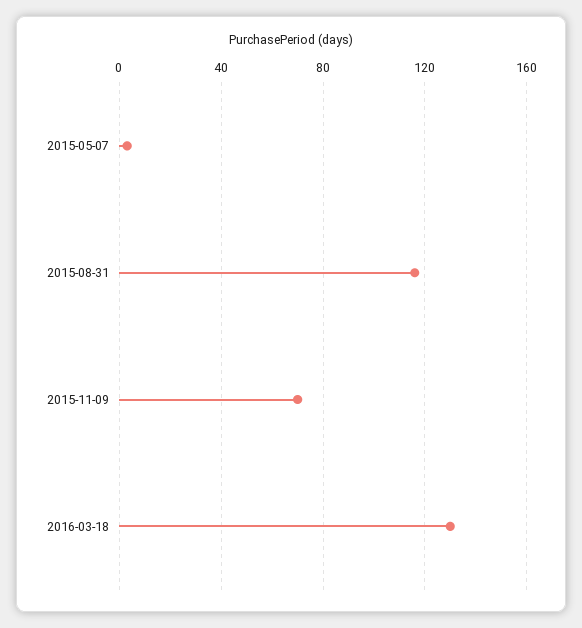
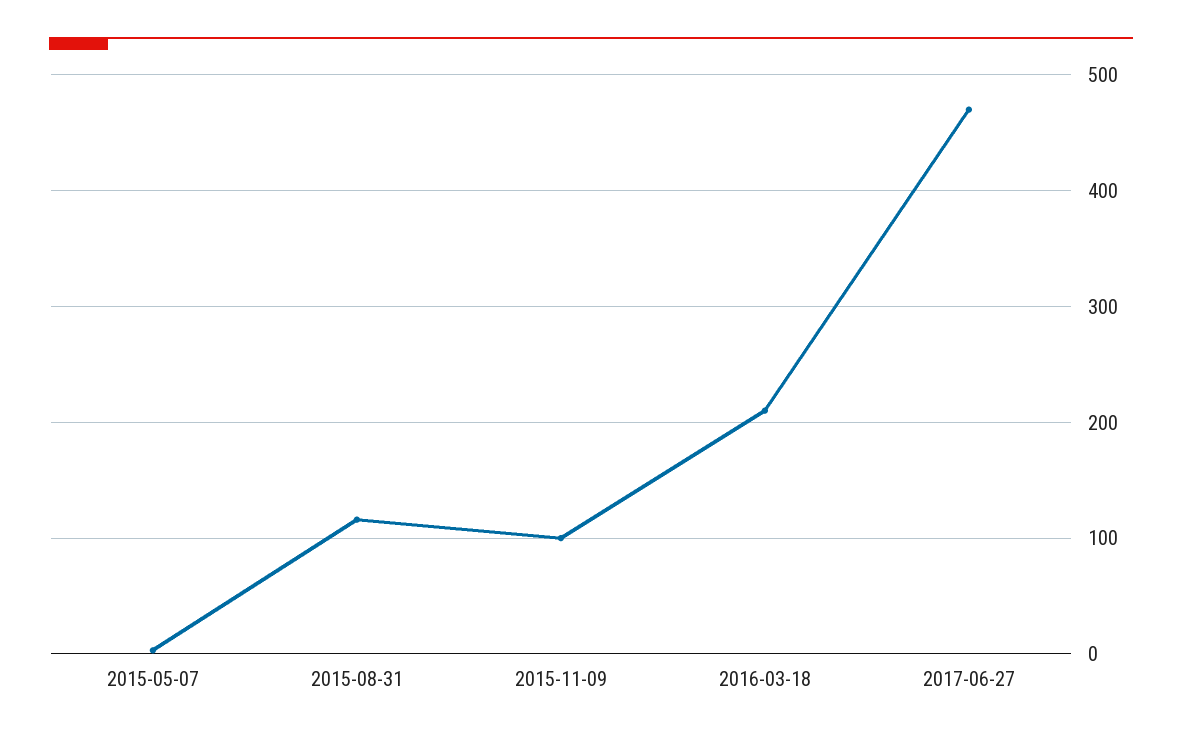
2015-11-09: 70 -> 100
2016-03-18: 130 -> 210
2017-06-27: none -> 470

